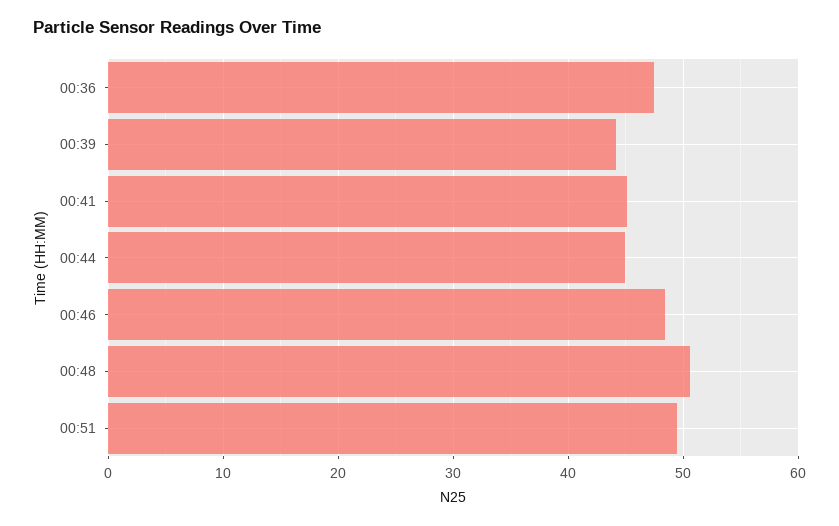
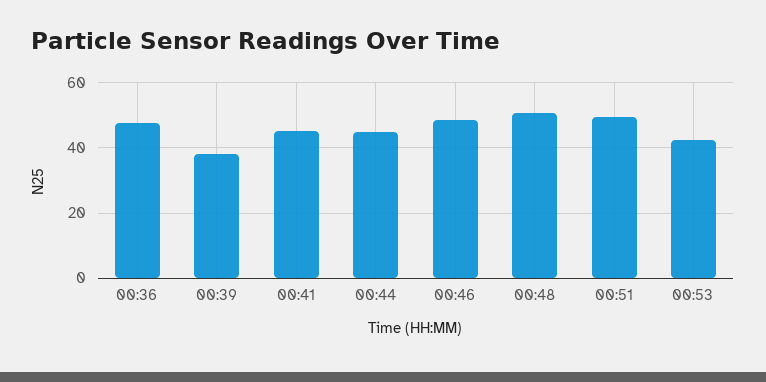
00:39: 44 -> 38
00:53: none -> 42

